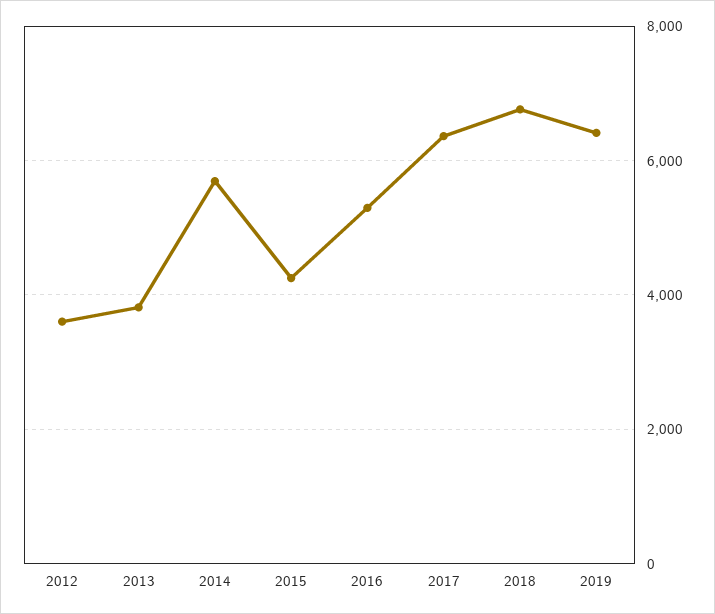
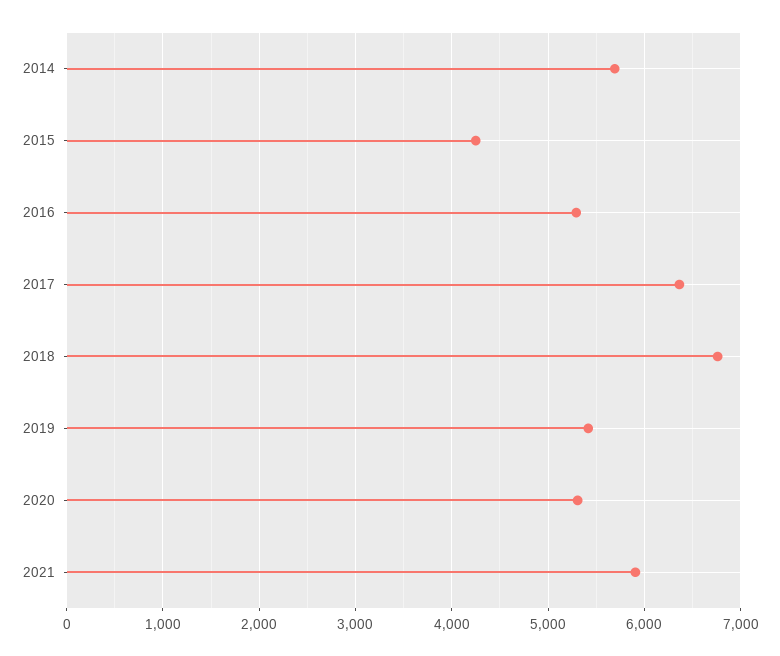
2012: 3600 -> none
2013: 3800 -> none
2019: 6400 -> 5400
2020: none -> 5300
2021: none -> 5900

